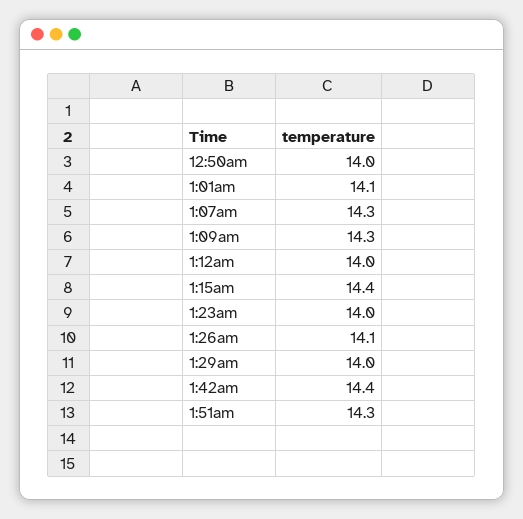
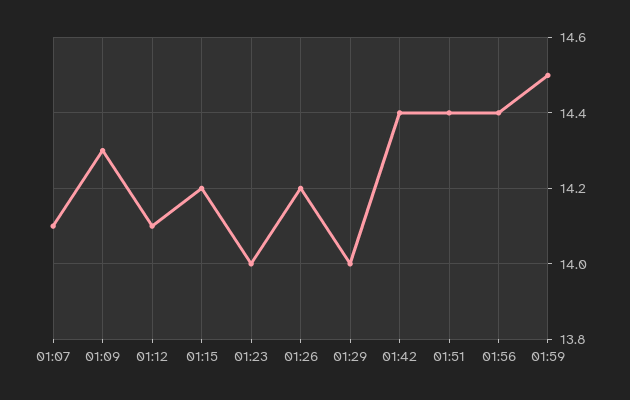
12:50am: 14 -> none
1:01am: 14.1 -> none
1:07am: 14.3 -> 14.1
1:12am: 14 -> 14.1
1:15am: 14.4 -> 14.2
1:26am: 14.1 -> 14.2
1:51am: 14.3 -> 14.4
01:56: none -> 14.4
01:59: none -> 14.5

